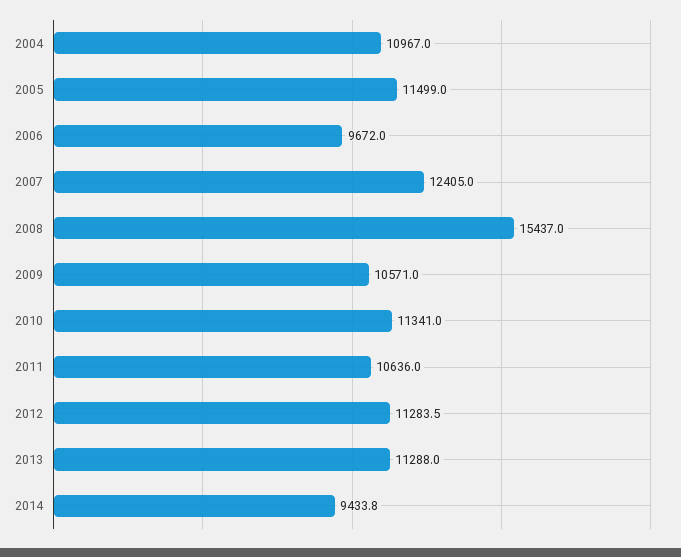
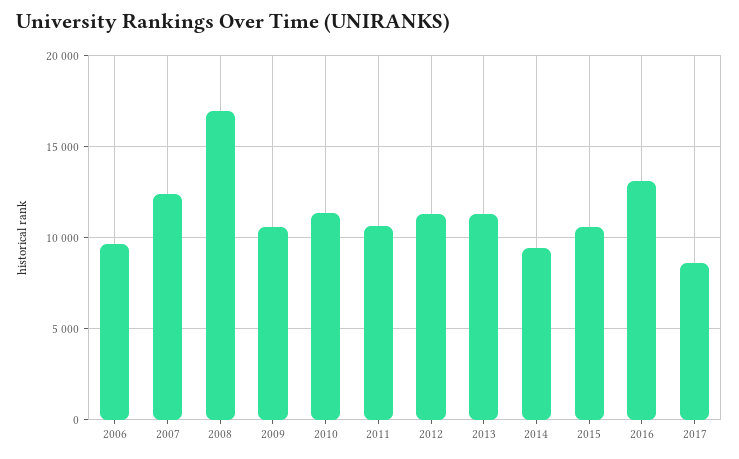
2004: 10967 -> none
2005: 11499 -> none
2008: 15437 -> 17000
2015: none -> 10500
2016: none -> 13000
2017: none -> 8500

